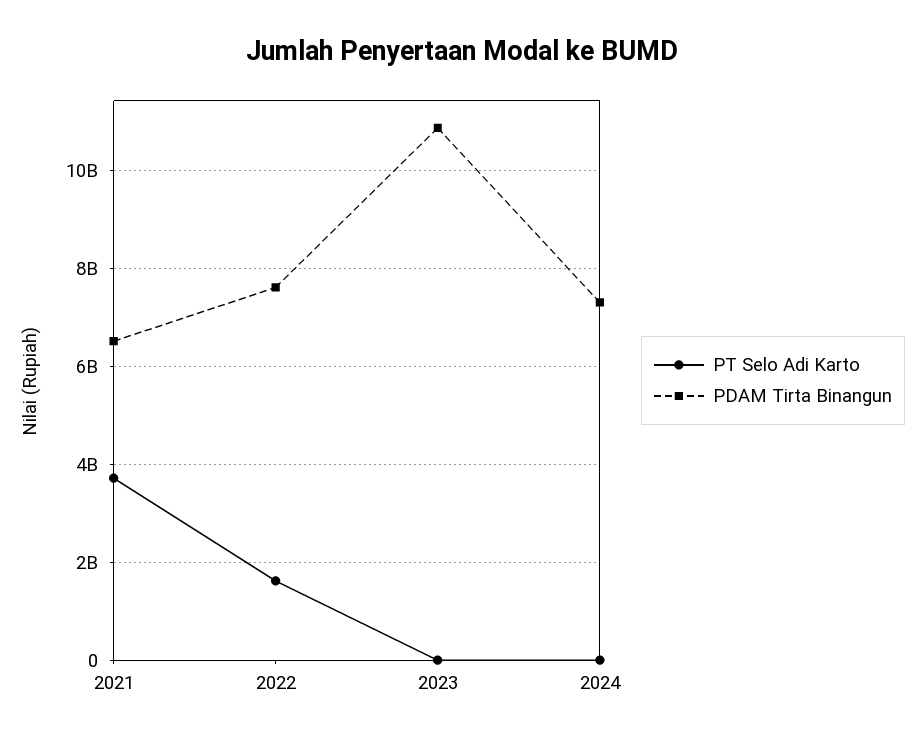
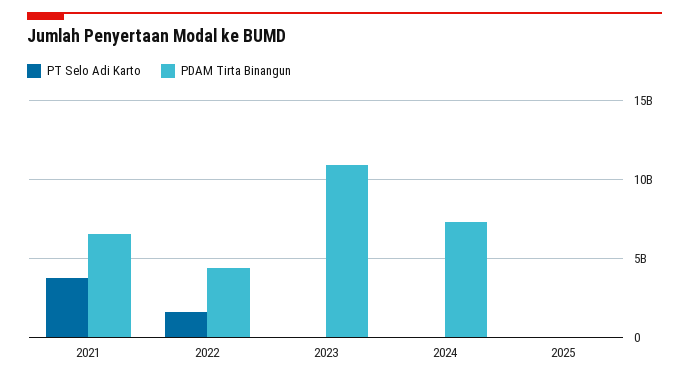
PDAM Tirta Binangun, 2022: 7600000000 -> 4500000000
PT Selo Adi Karto, 2025: none -> 0
PDAM Tirta Binangun, 2025: none -> 0

